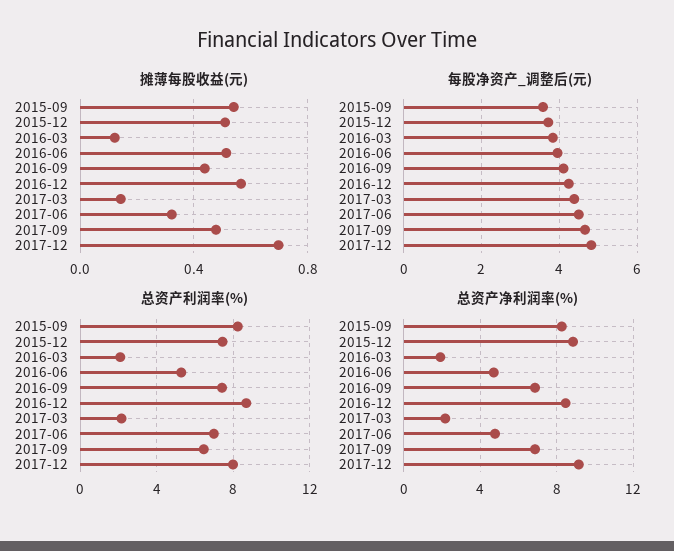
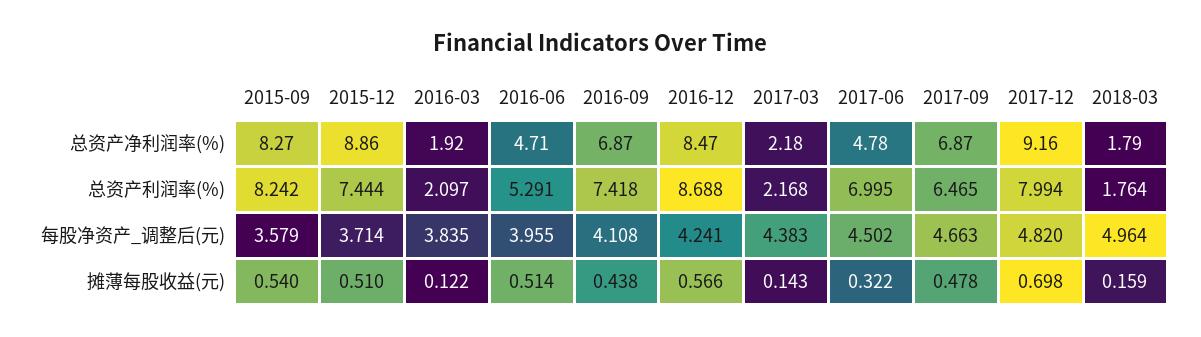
总资产净利润率(%), 2018-03: none -> 1.79
总资产利润率(%), 2018-03: none -> 1.764
每股净资产_调整后(元), 2018-03: none -> 4.964
摊薄每股收益(元), 2018-03: none -> 0.159

